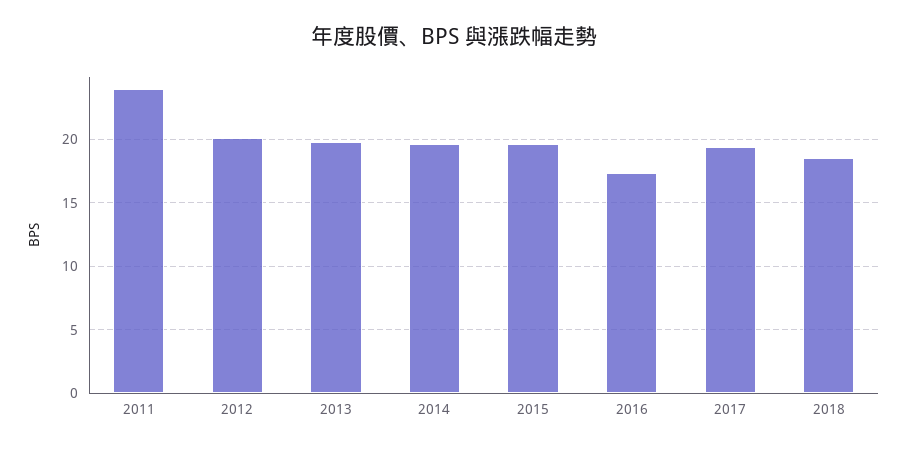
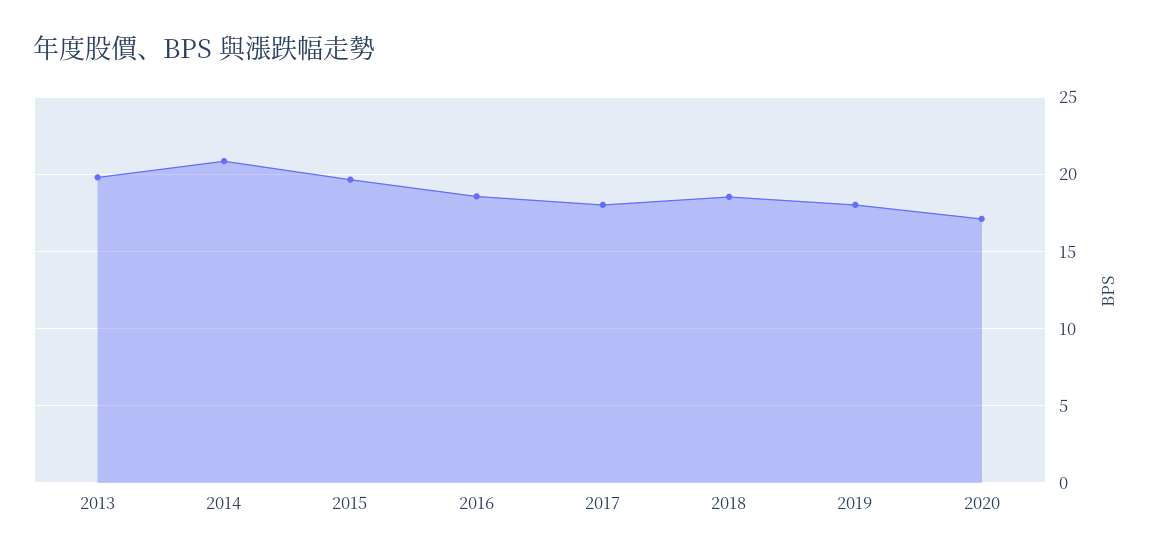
2011: 24 -> none
2012: 20 -> none
2014: 19.5 -> 21
2016: 17.5 -> 18.5
2017: 19.5 -> 18
2019: none -> 18
2020: none -> 17

